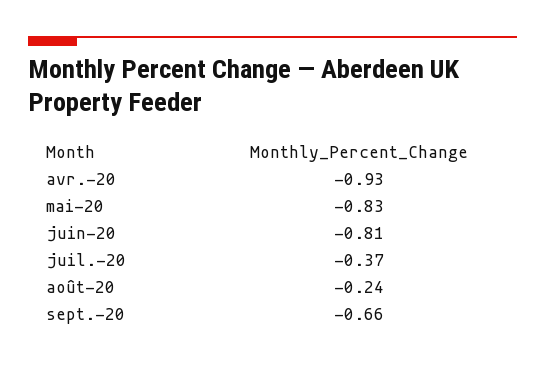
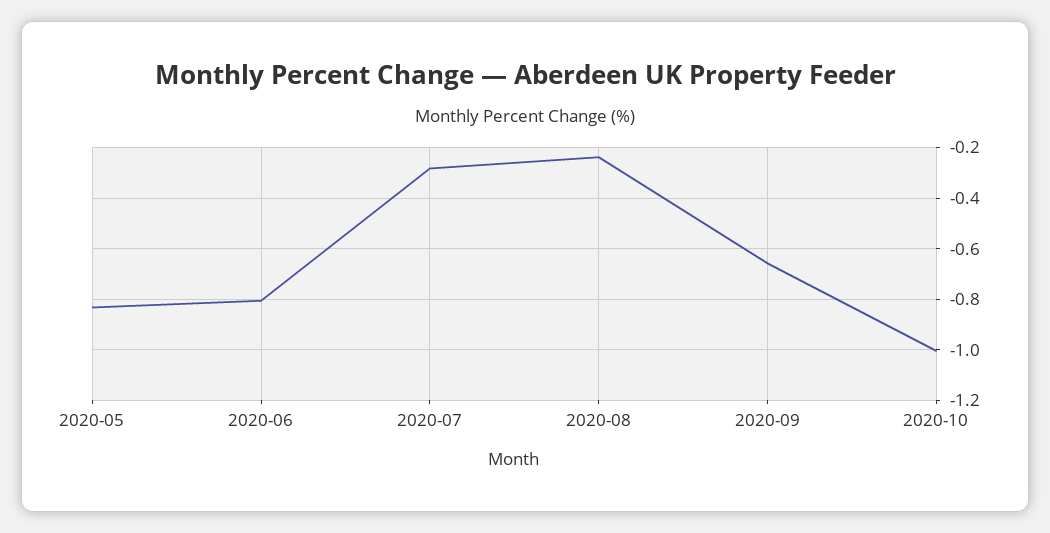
avr.-20: -0.93 -> none
juil.-20: -0.37 -> -0.275
2020-10: none -> -1

